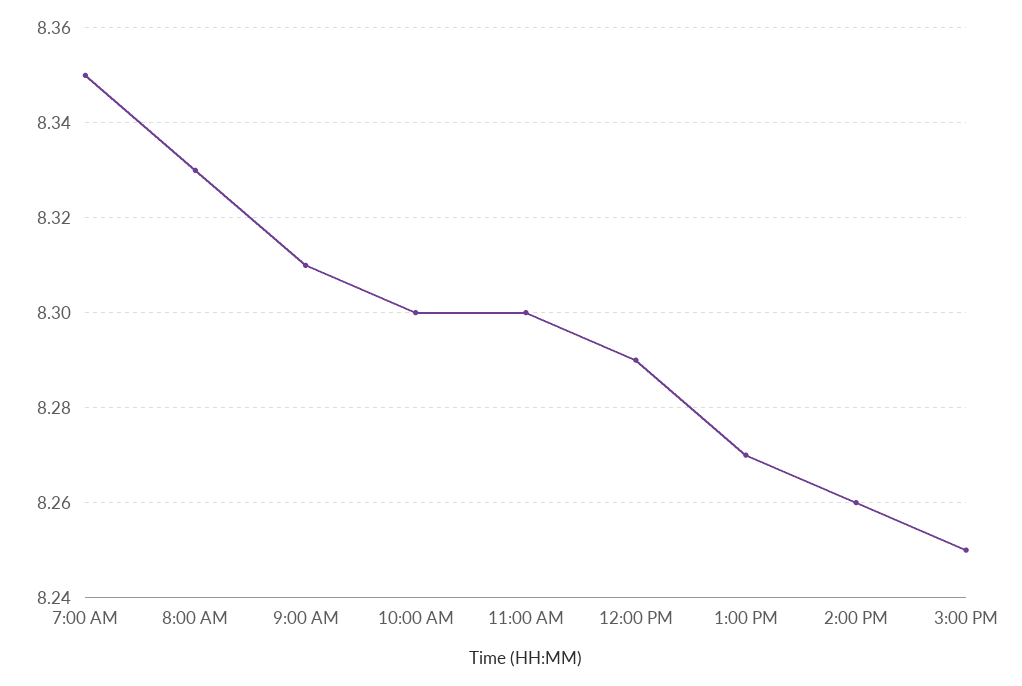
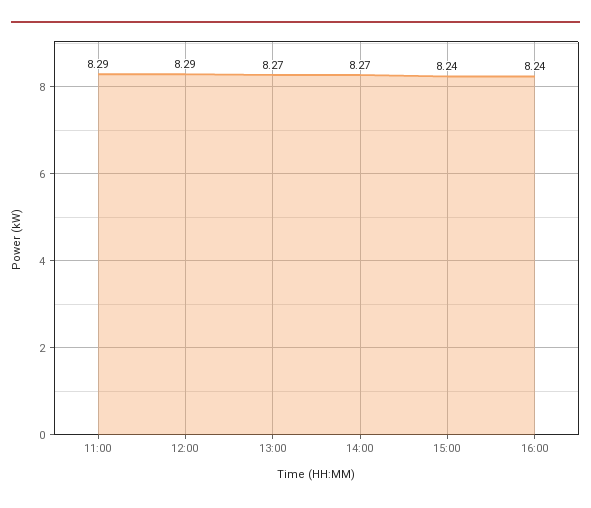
7:00 AM: 8.35 -> none
8:00 AM: 8.33 -> none
9:00 AM: 8.31 -> none
10:00 AM: 8.3 -> none
11:00 AM: 8.3 -> 8.29
2:00 PM: 8.26 -> 8.27
3:00 PM: 8.25 -> 8.24
16:00: none -> 8.24

